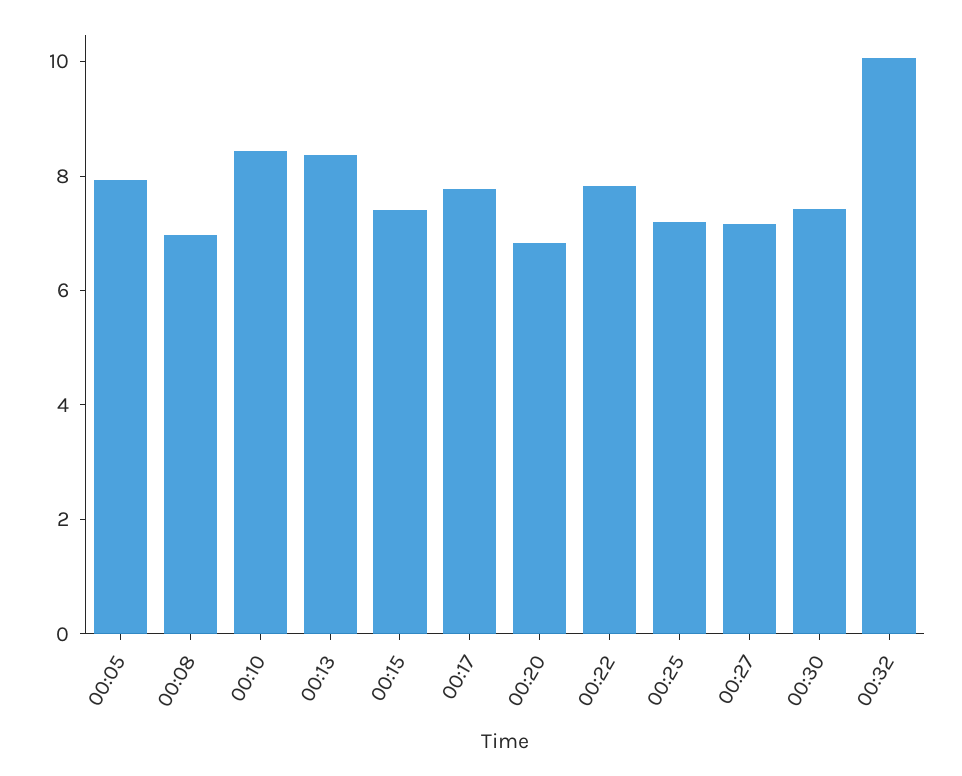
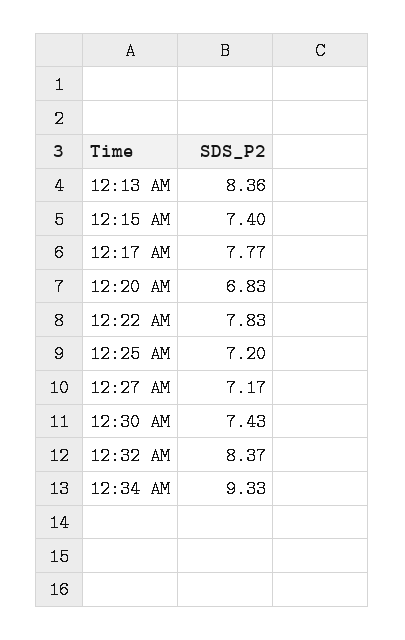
00:05: 8 -> none
00:08: 7 -> none
00:10: 8.5 -> none
00:32: 10 -> 8.37
12:34 AM: none -> 9.33

